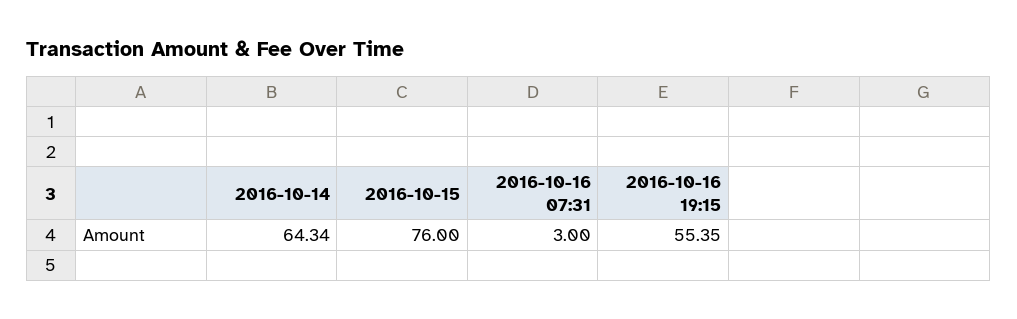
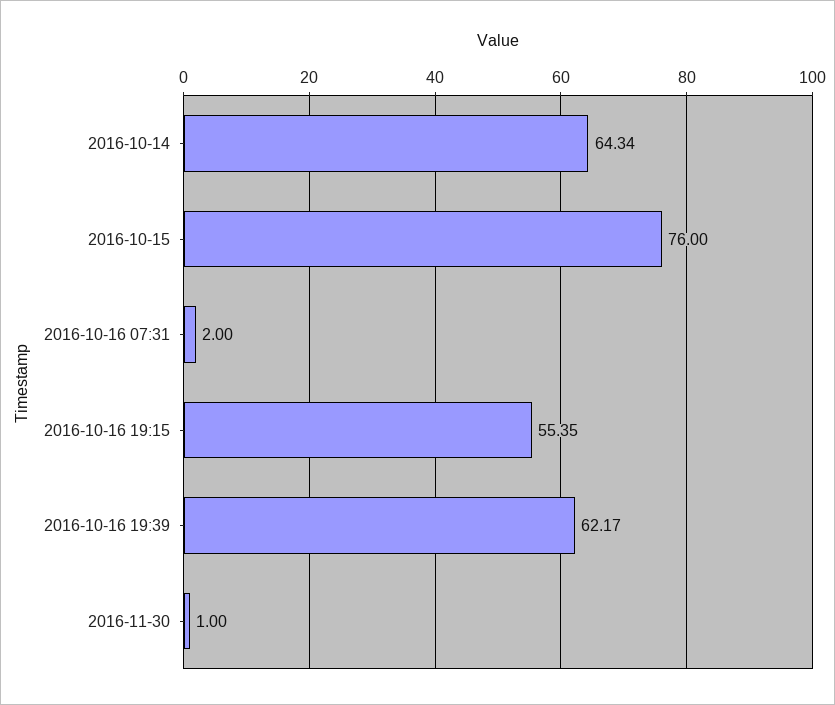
2016-10-16 07:31: 3 -> 2
2016-10-16 19:39: none -> 62.17
2016-11-30: none -> 1

